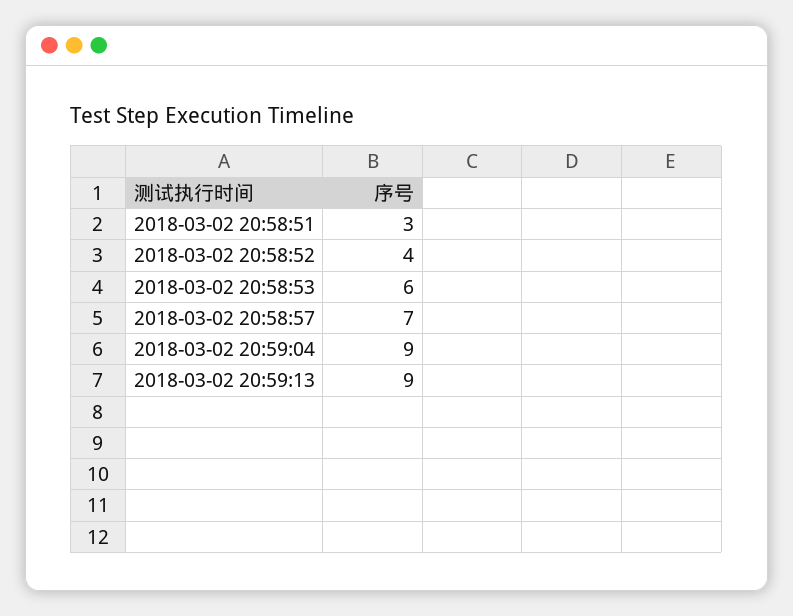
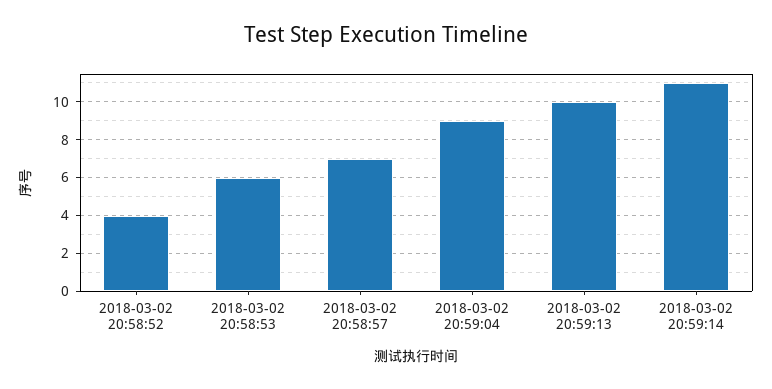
2018-03-02 20:58:51: 3 -> none
2018-03-02 20:59:13: 9 -> 10
2018-03-02 20:59:14: none -> 11

